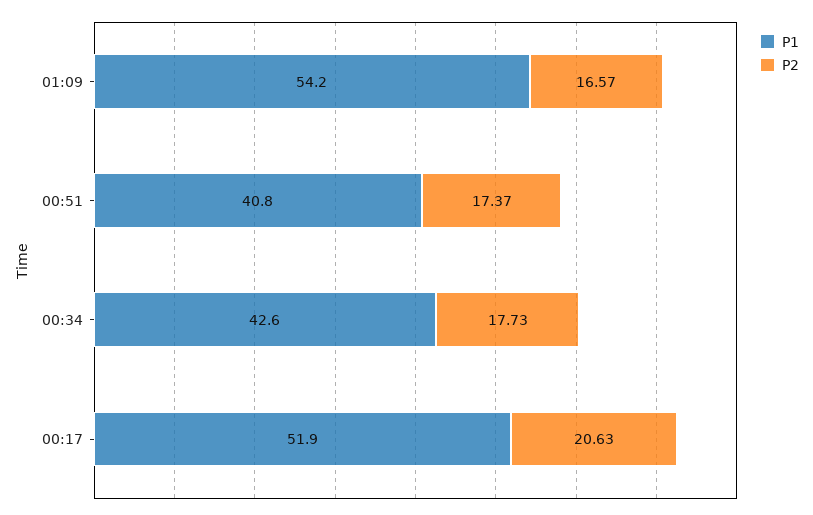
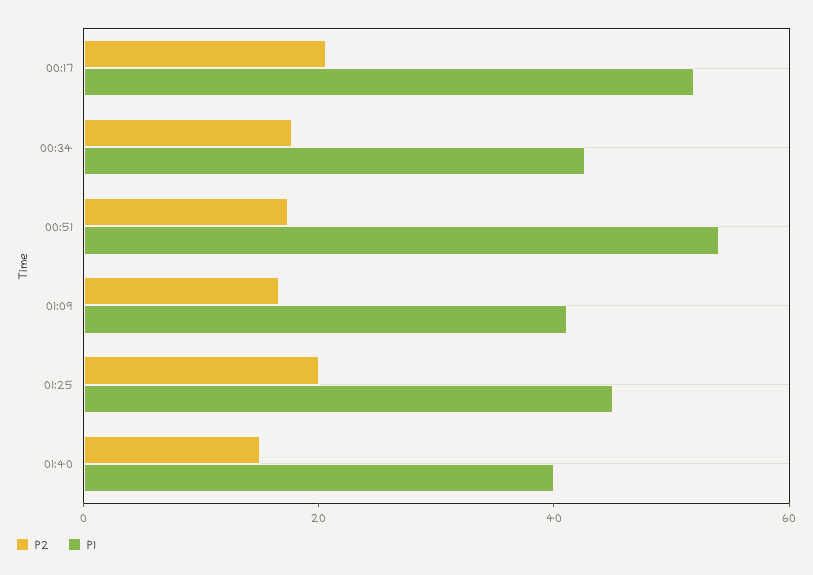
P1, 01:09: 54.2 -> 40
P1, 00:51: 40.8 -> 55
P2, 01:25: none -> 20
P1, 01:25: none -> 45
P2, 01:40: none -> 15
P1, 01:40: none -> 40

